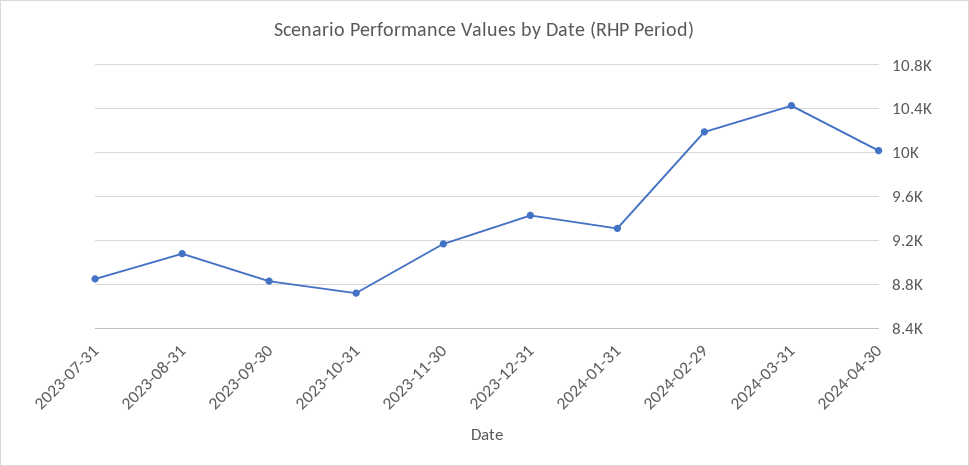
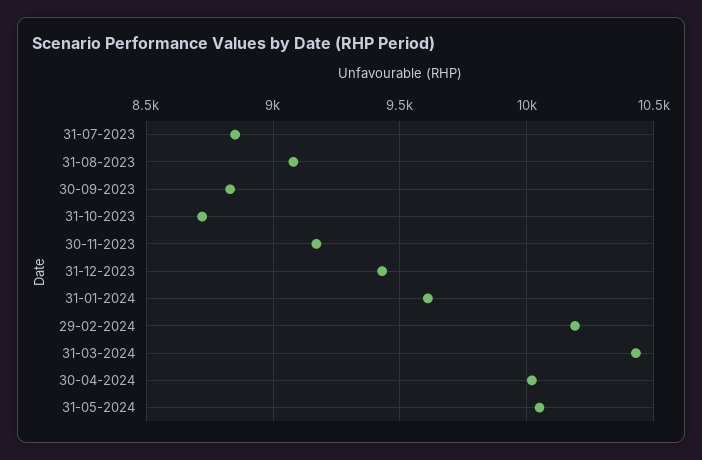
2024-01-31: 9300 -> 9600
31-05-2024: none -> 10050

